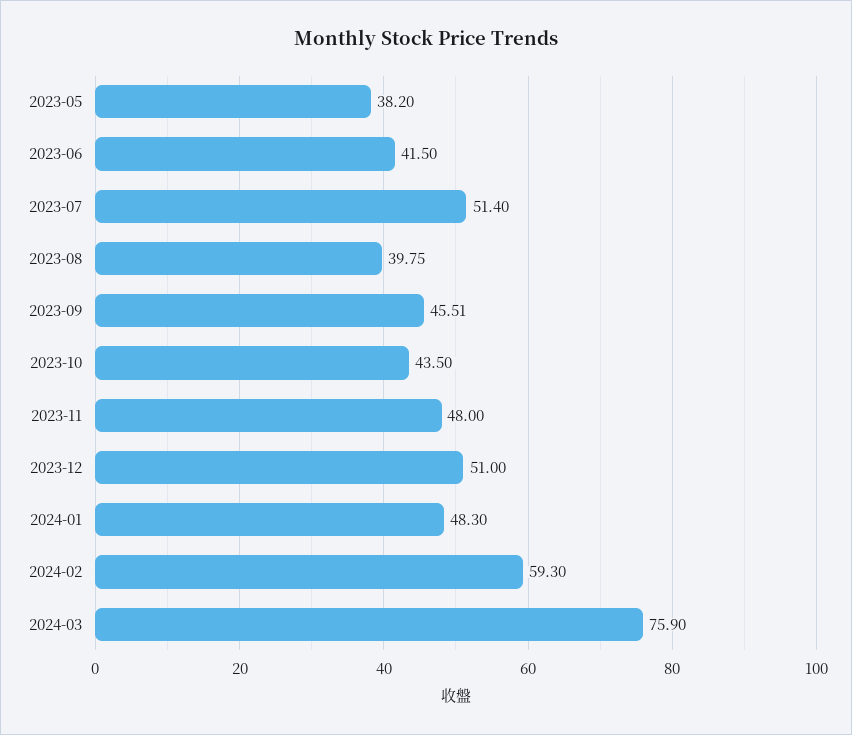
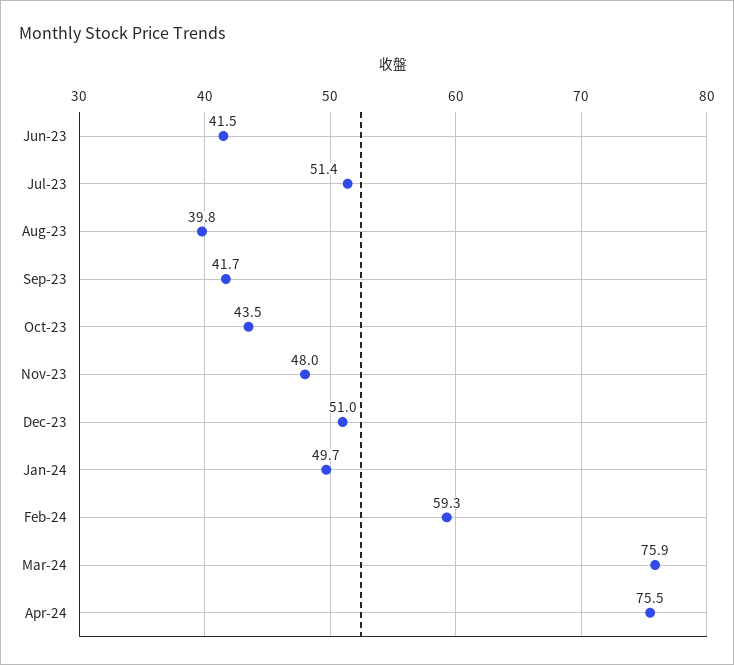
2023-05: 38.2 -> none
2023-09: 45.51 -> 41.7
2024-01: 48.3 -> 49.7
Apr-24: none -> 75.5

